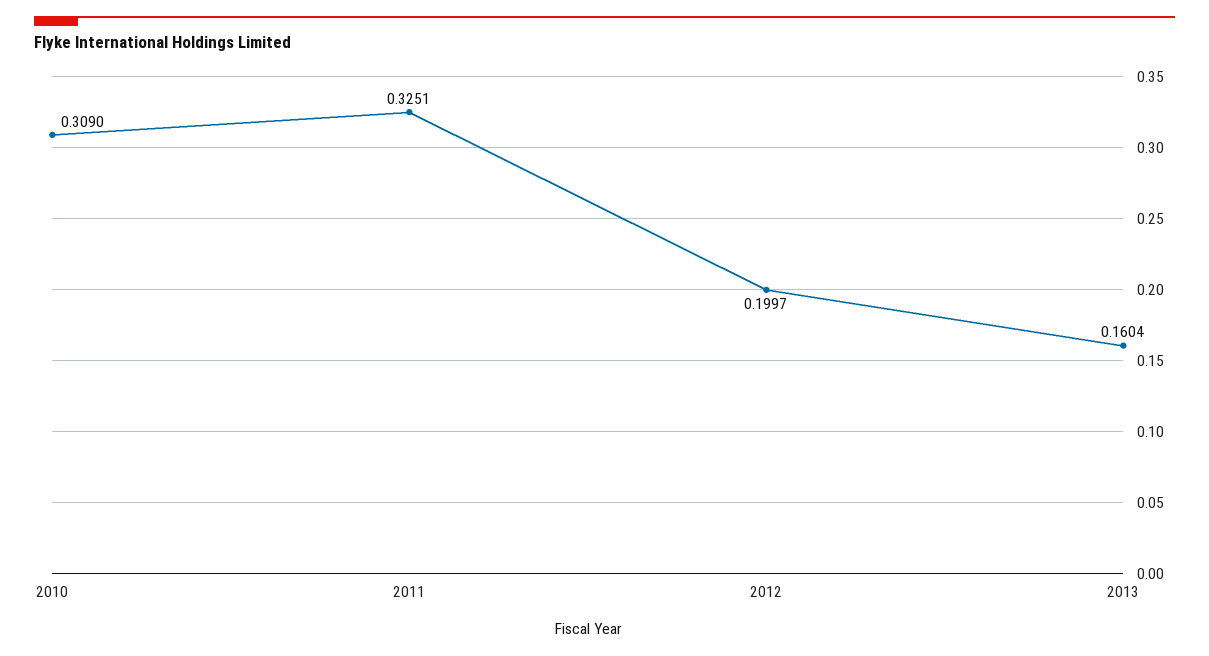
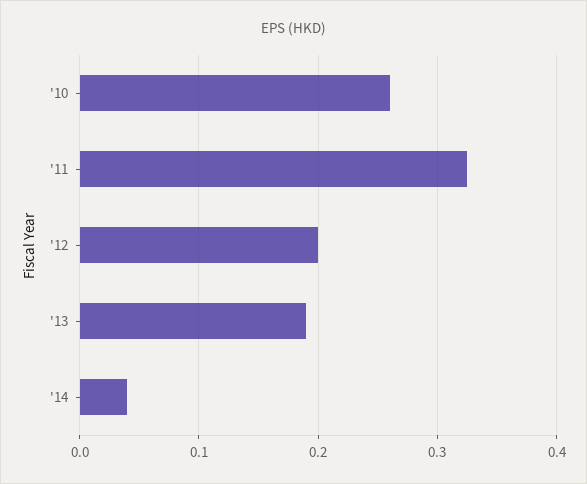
2010: 0.309 -> 0.26
2013: 0.1604 -> 0.19
'14: none -> 0.04

